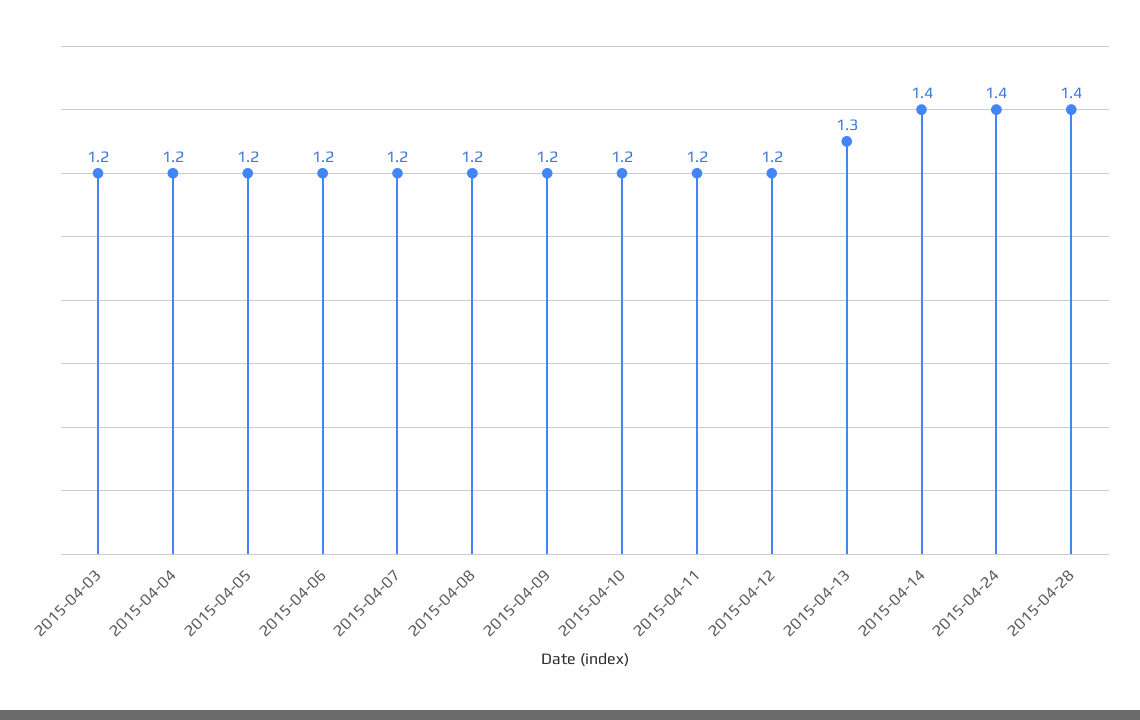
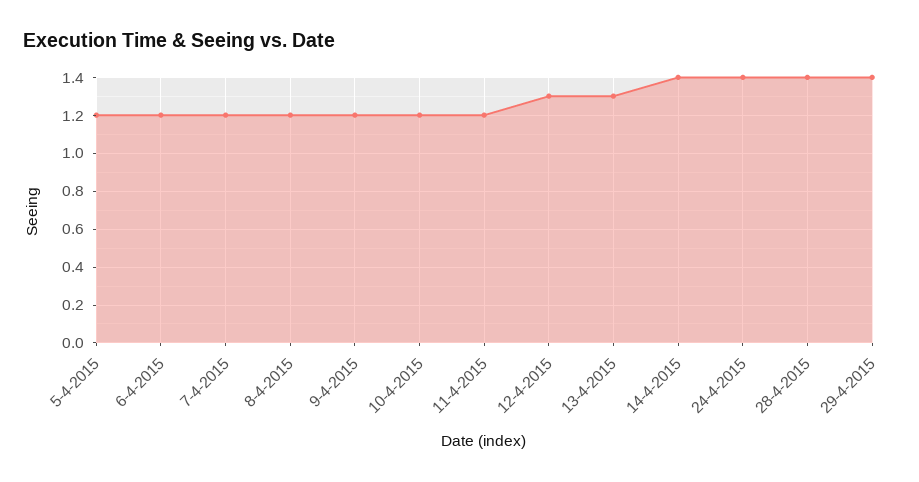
2015-04-03: 1.2 -> none
2015-04-04: 1.2 -> none
2015-04-12: 1.2 -> 1.3
29-4-2015: none -> 1.4

